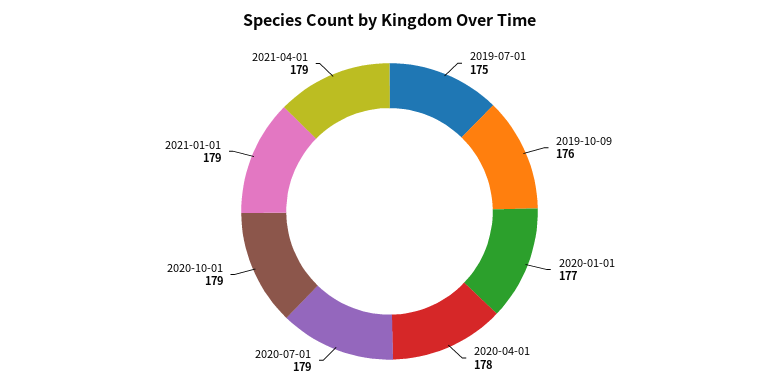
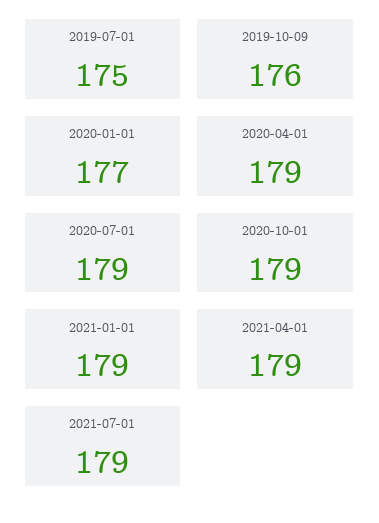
2020-04-01: 178 -> 179
2021-07-01: none -> 179

